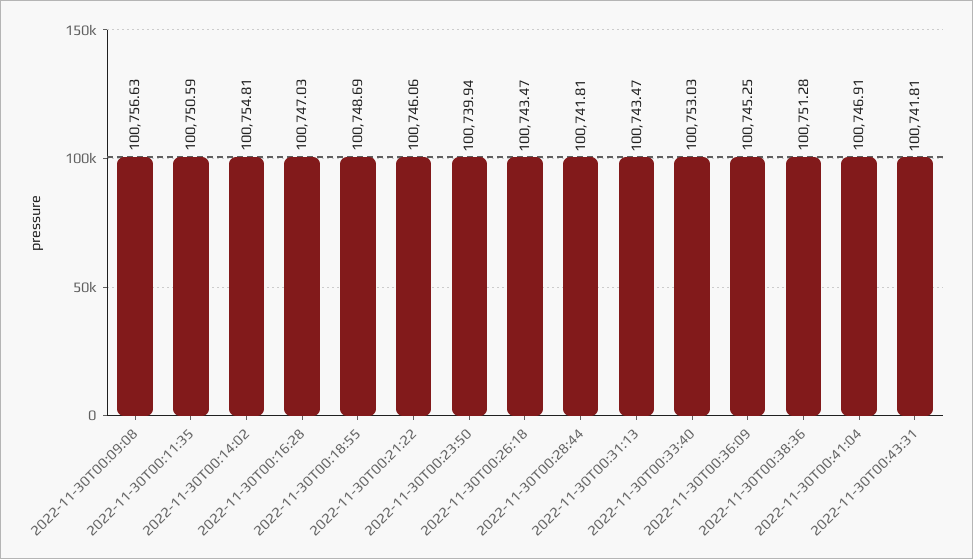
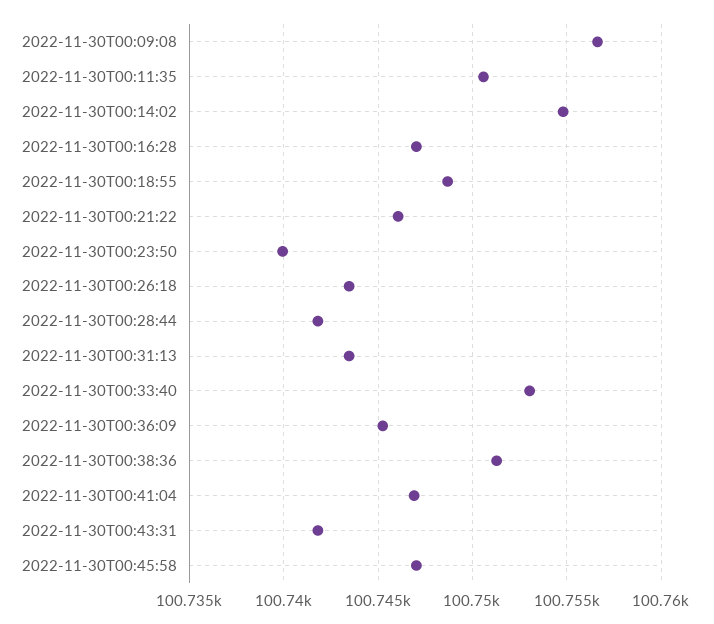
2022-11-30T00:45:58: none -> 100747

